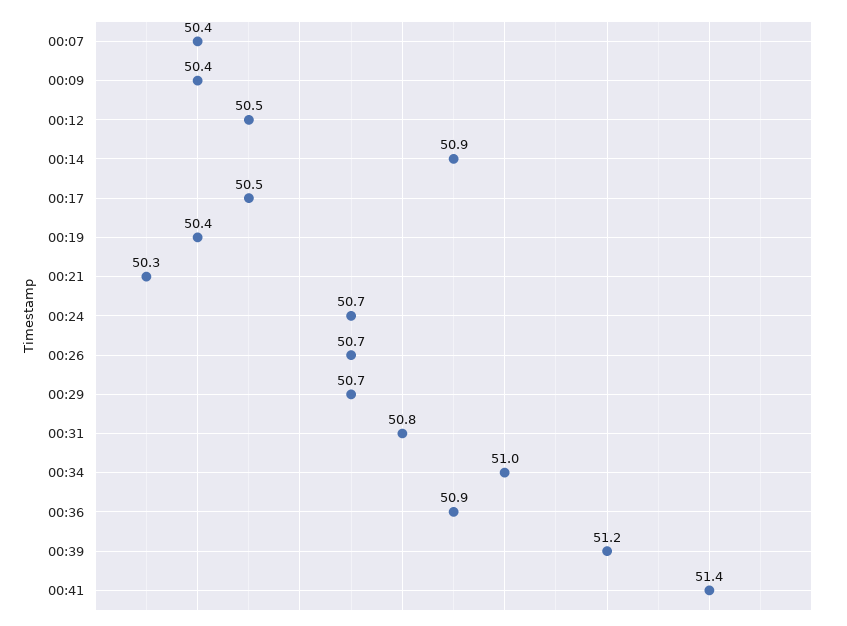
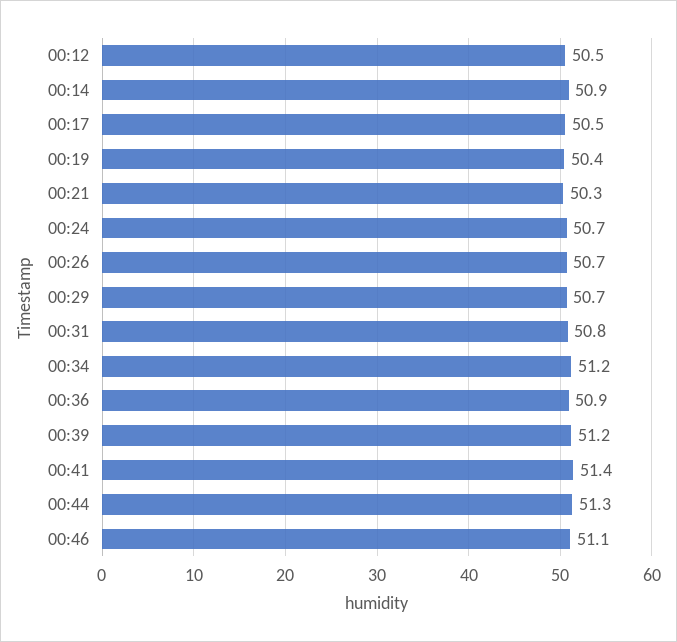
00:07: 50.4 -> none
00:09: 50.4 -> none
00:34: 51 -> 51.2
00:44: none -> 51.3
00:46: none -> 51.1

